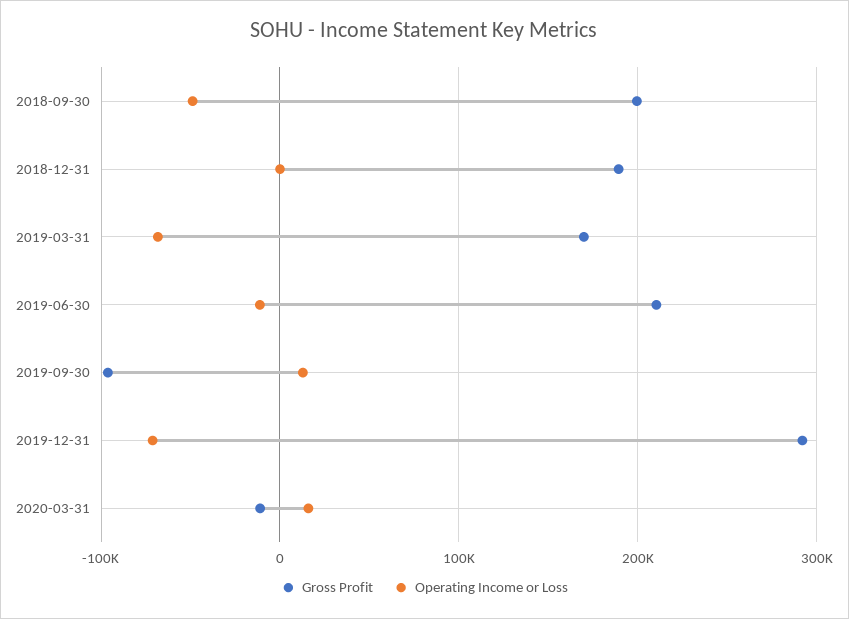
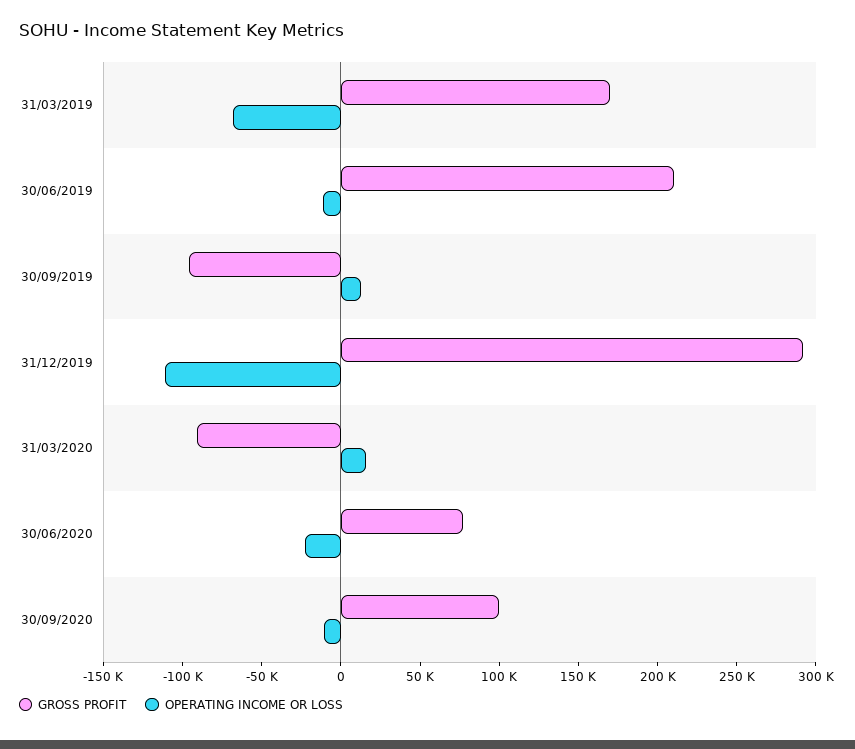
Gross Profit, 2018-09-30: 200000 -> none
Operating Income or Loss, 2018-09-30: -50000 -> none
Gross Profit, 2018-12-31: 190000 -> none
Operating Income or Loss, 2018-12-31: 0 -> none
Operating Income or Loss, 2019-12-31: -70000 -> -110000
Gross Profit, 2020-03-31: -10000 -> -90000
Gross Profit, 30/06/2020: none -> 80000
Operating Income or Loss, 30/06/2020: none -> -20000
Gross Profit, 30/09/2020: none -> 100000
Operating Income or Loss, 30/09/2020: none -> -10000

